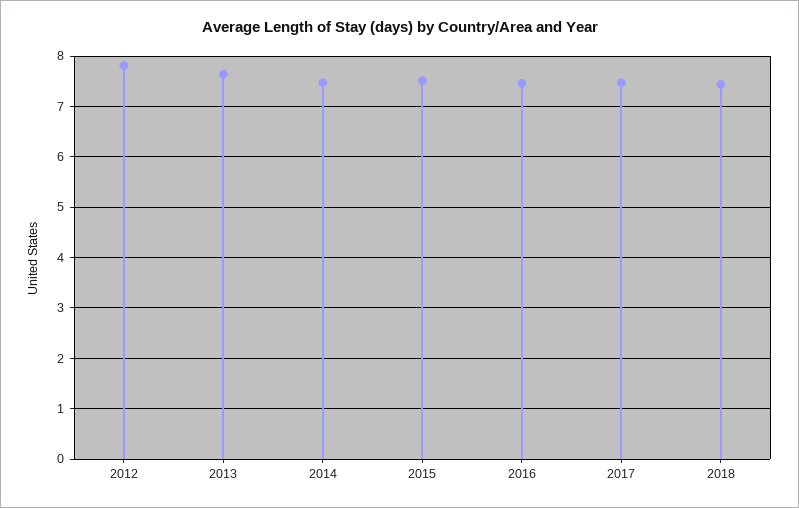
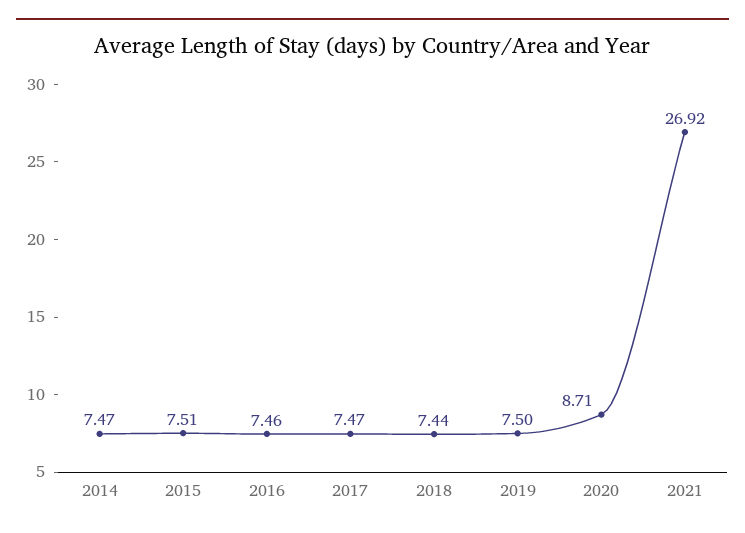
2012: 7.8 -> none
2013: 7.6 -> none
2019: none -> 7.5
2020: none -> 8.71
2021: none -> 26.92

